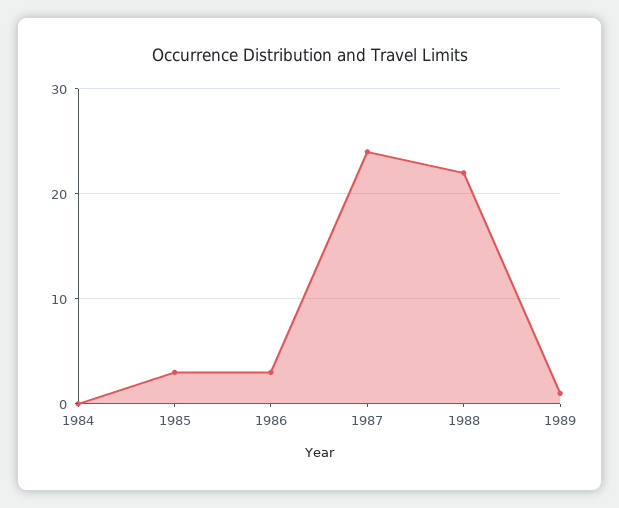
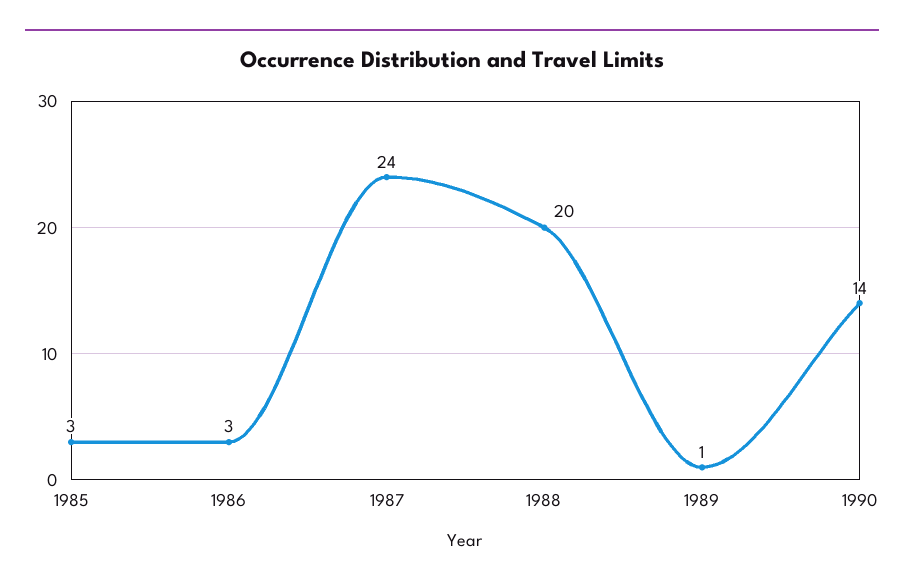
1984: 0 -> none
1988: 22 -> 20
1990: none -> 14

